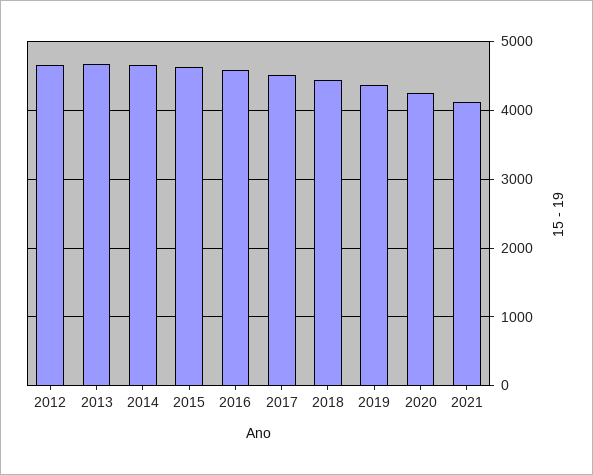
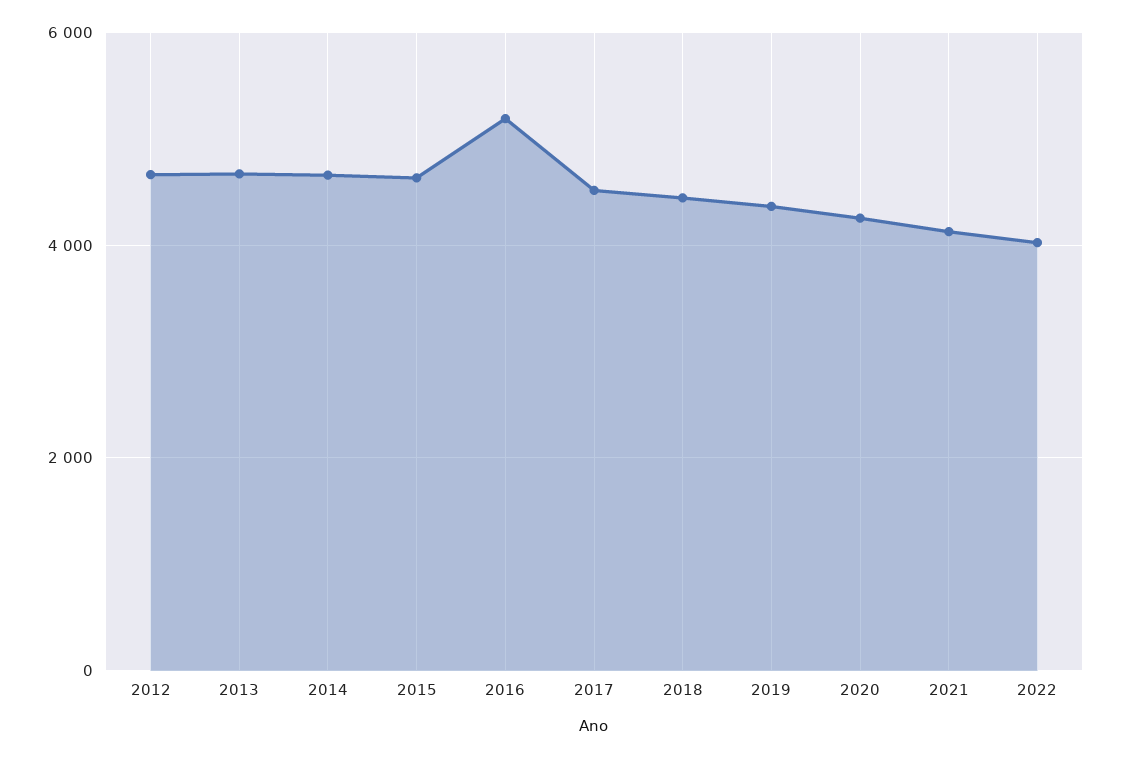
2016: 4600 -> 5200
2022: none -> 4000

